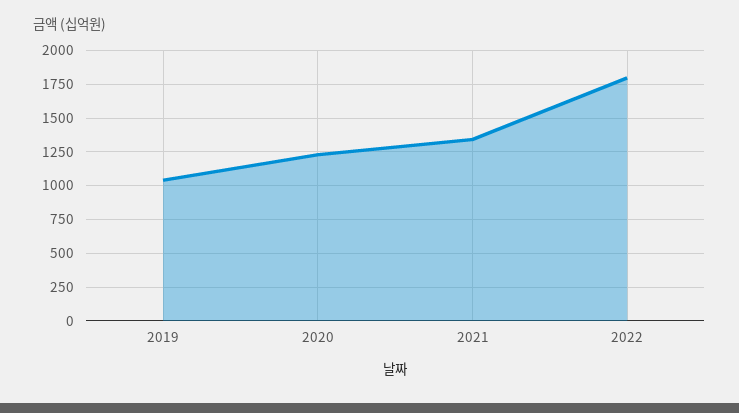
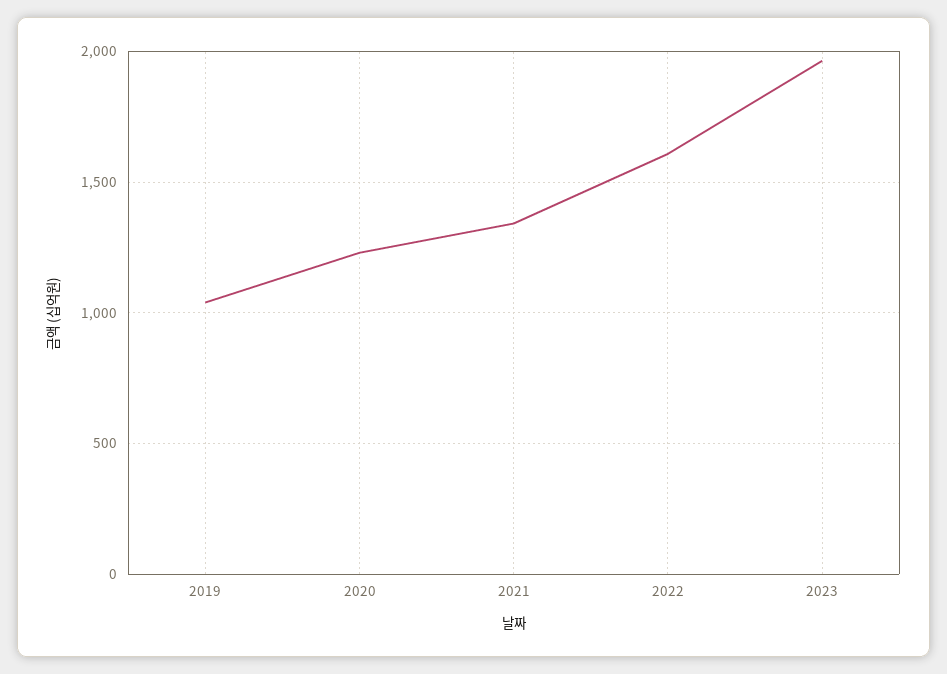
2022: 1800 -> 1600
2023: none -> 1950

